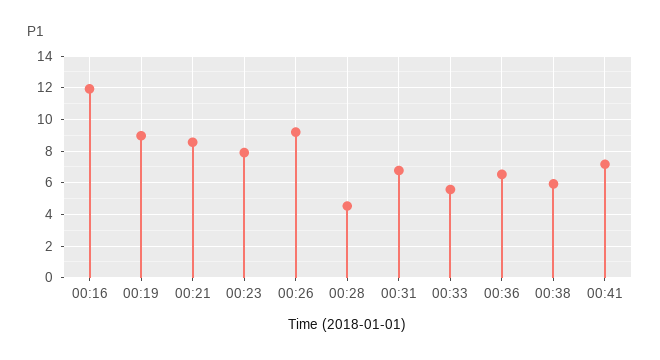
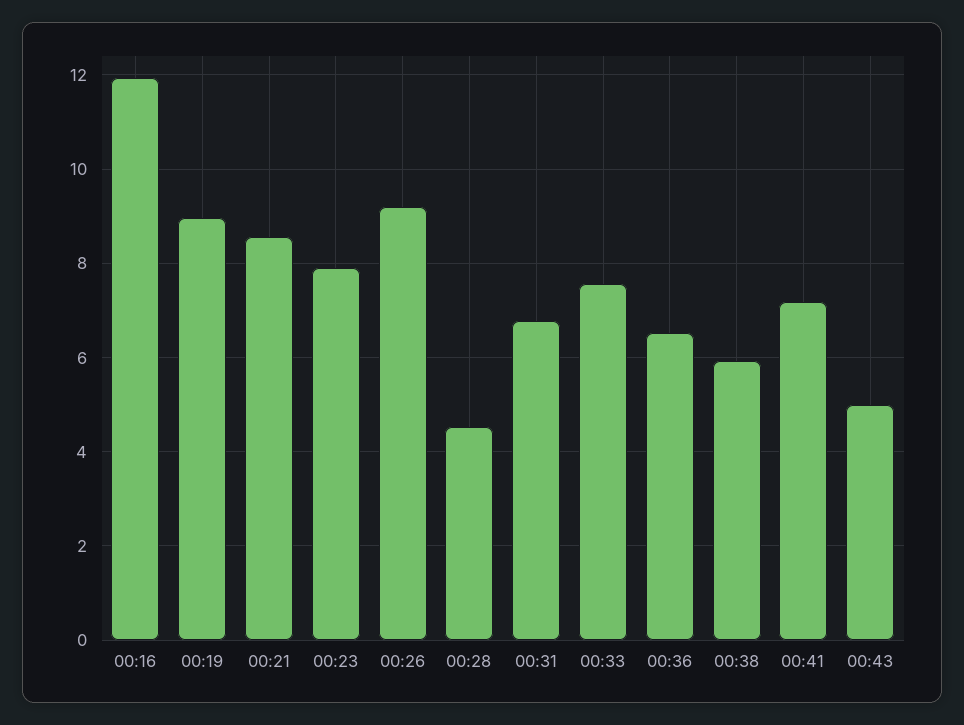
00:33: 5.5 -> 7.6
00:43: none -> 5

